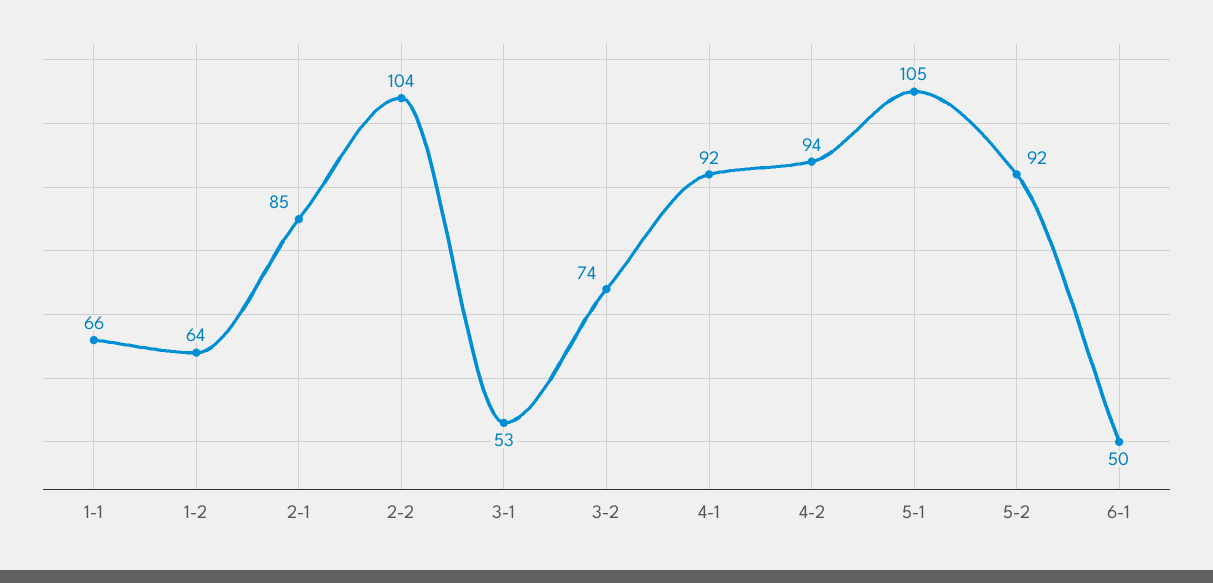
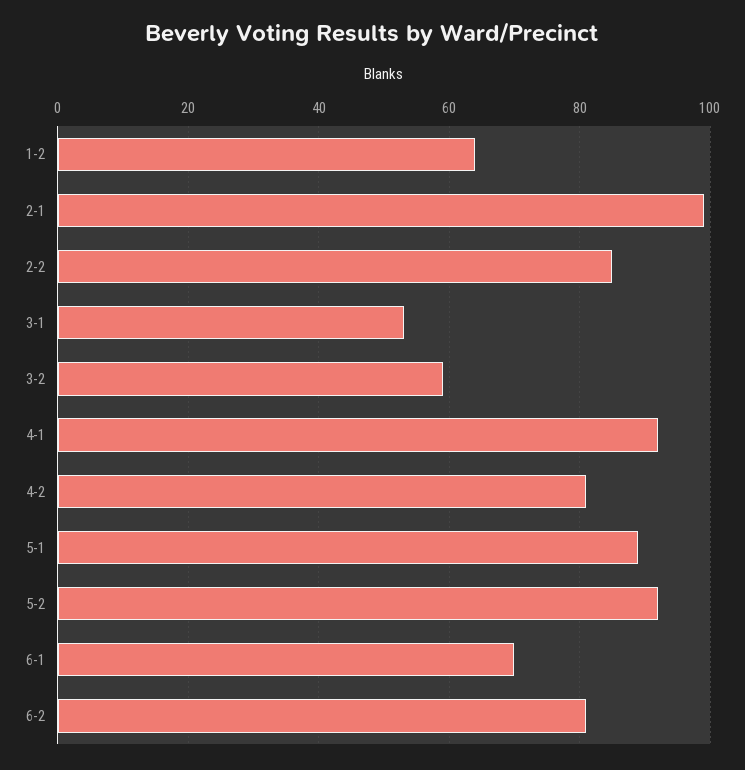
1-1: 66 -> none
2-1: 85 -> 100
2-2: 104 -> 85
3-2: 74 -> 60
4-2: 94 -> 80
5-1: 105 -> 90
6-1: 50 -> 70
6-2: none -> 80

